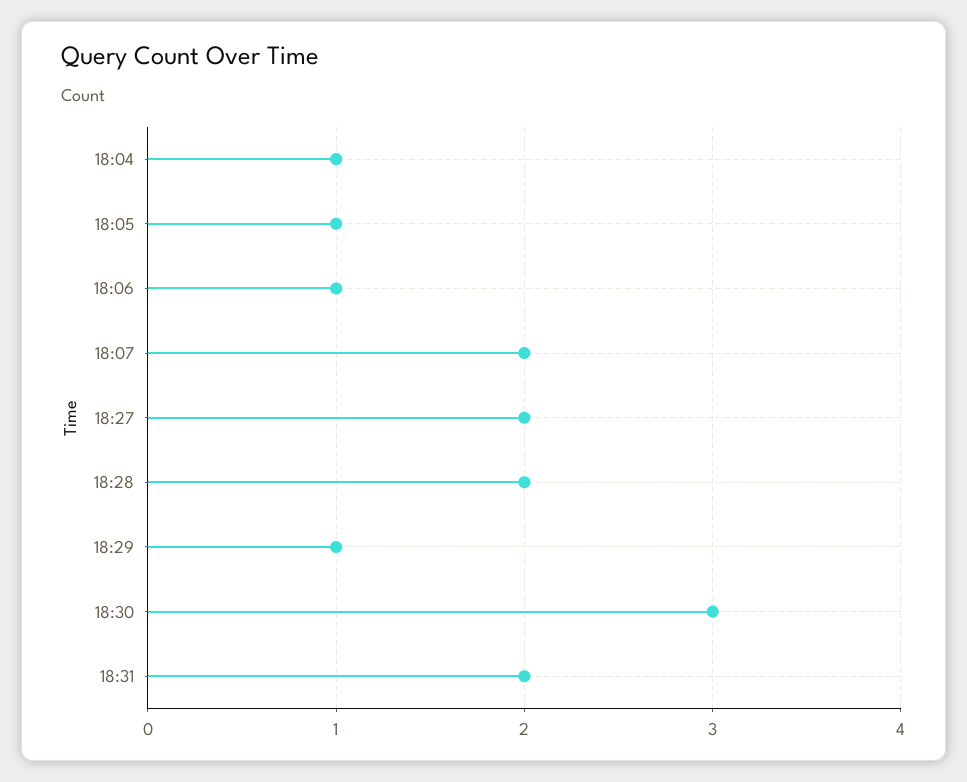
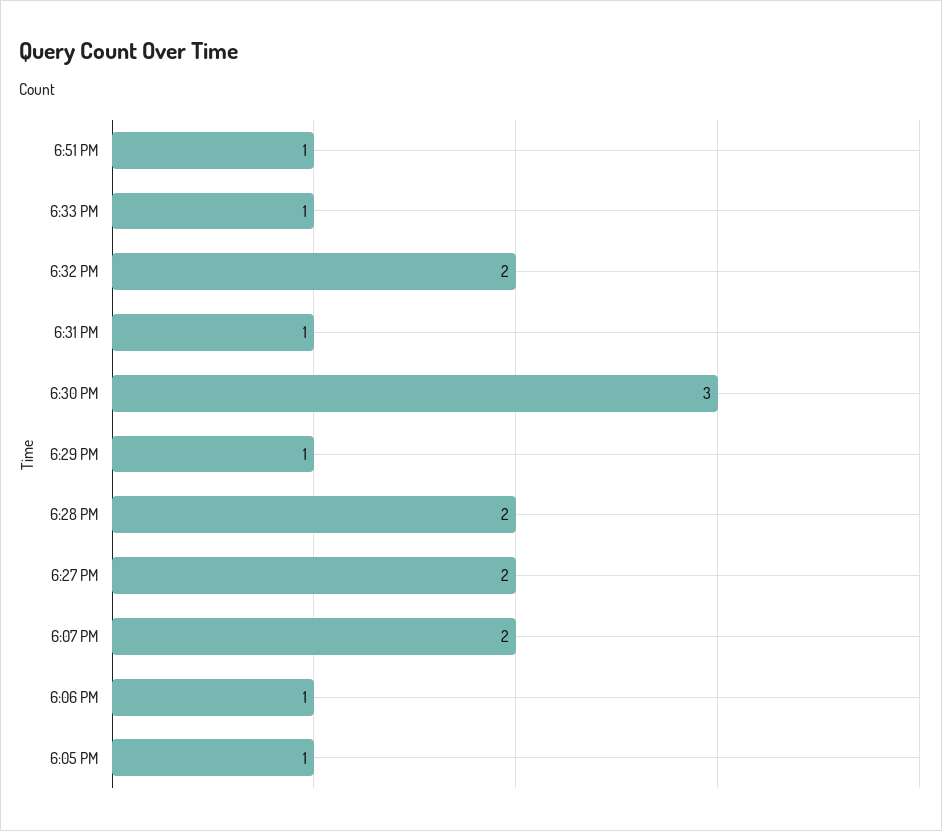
18:04: 1 -> none
18:31: 2 -> 1
6:51 PM: none -> 1
6:33 PM: none -> 1
6:32 PM: none -> 2

